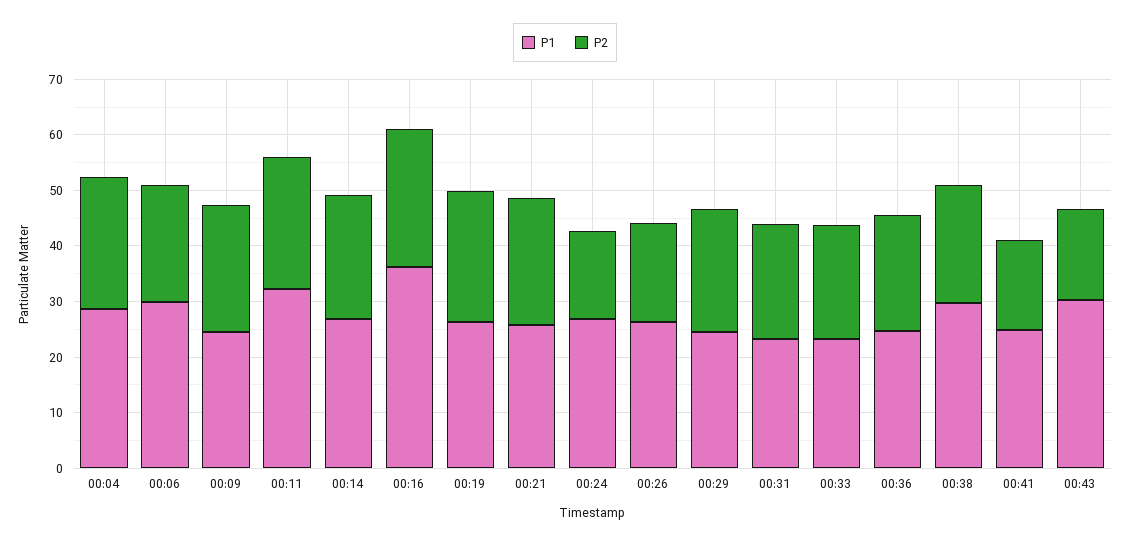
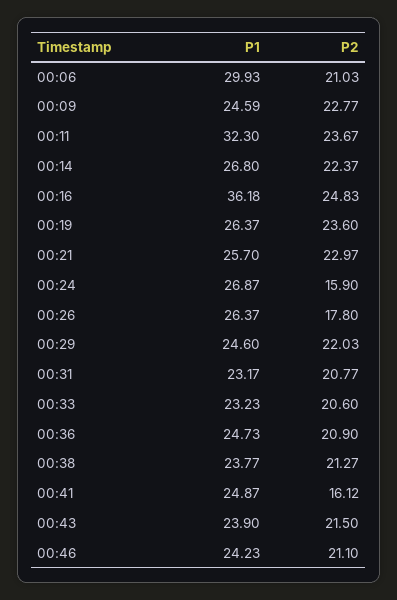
P1, 00:04: 28 -> none
P2, 00:04: 24 -> none
P1, 00:38: 30 -> 23.77
P1, 00:43: 30 -> 23.9
P2, 00:43: 16 -> 21.5
P1, 00:46: none -> 24.23
P2, 00:46: none -> 21.1

